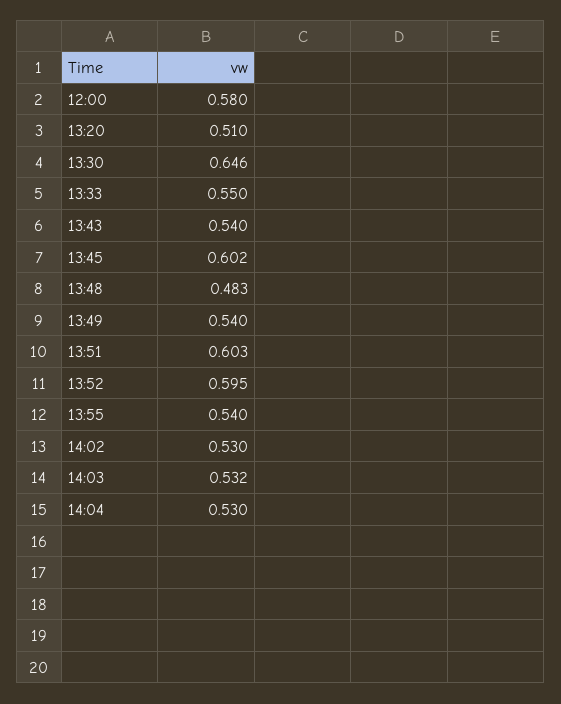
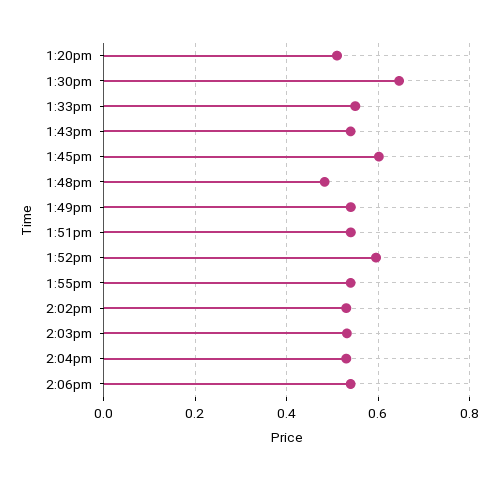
12:00: 0.58 -> none
13:51: 0.603 -> 0.54
2:06pm: none -> 0.54

